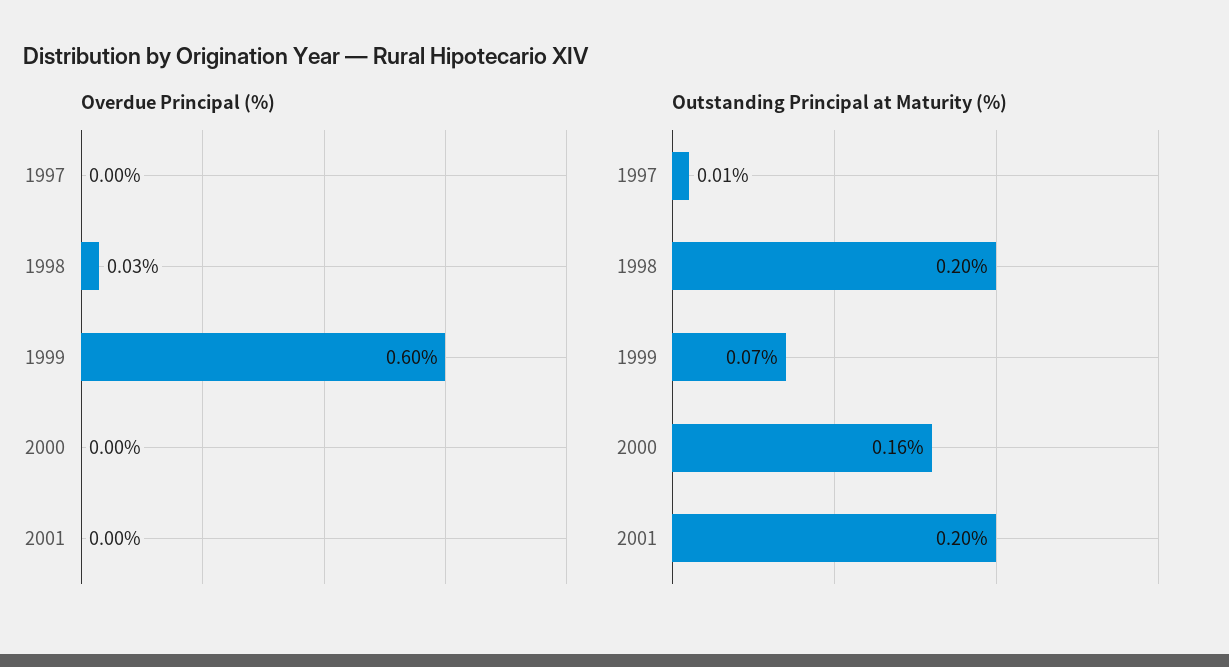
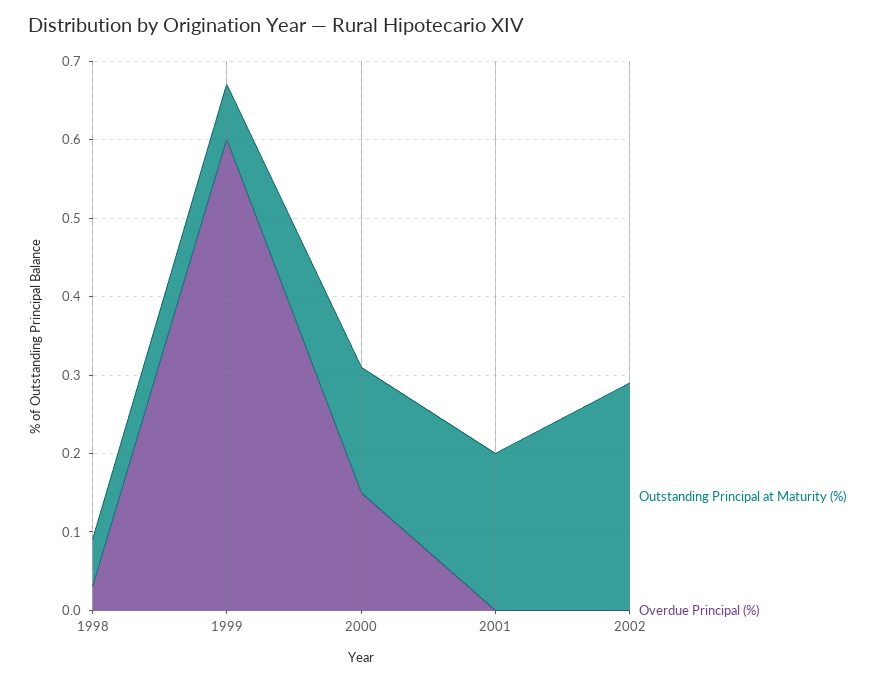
Overdue Principal (%), 1997: 0 -> none
Overdue Principal (%), 2000: 0 -> 0.15
Outstanding Principal at Maturity (%), 1997: 0.01 -> none
Outstanding Principal at Maturity (%), 1998: 0.2 -> 0.05
Outstanding Principal at Maturity (%), 2002: none -> 0.3
Overdue Principal (%), 2002: none -> 0

